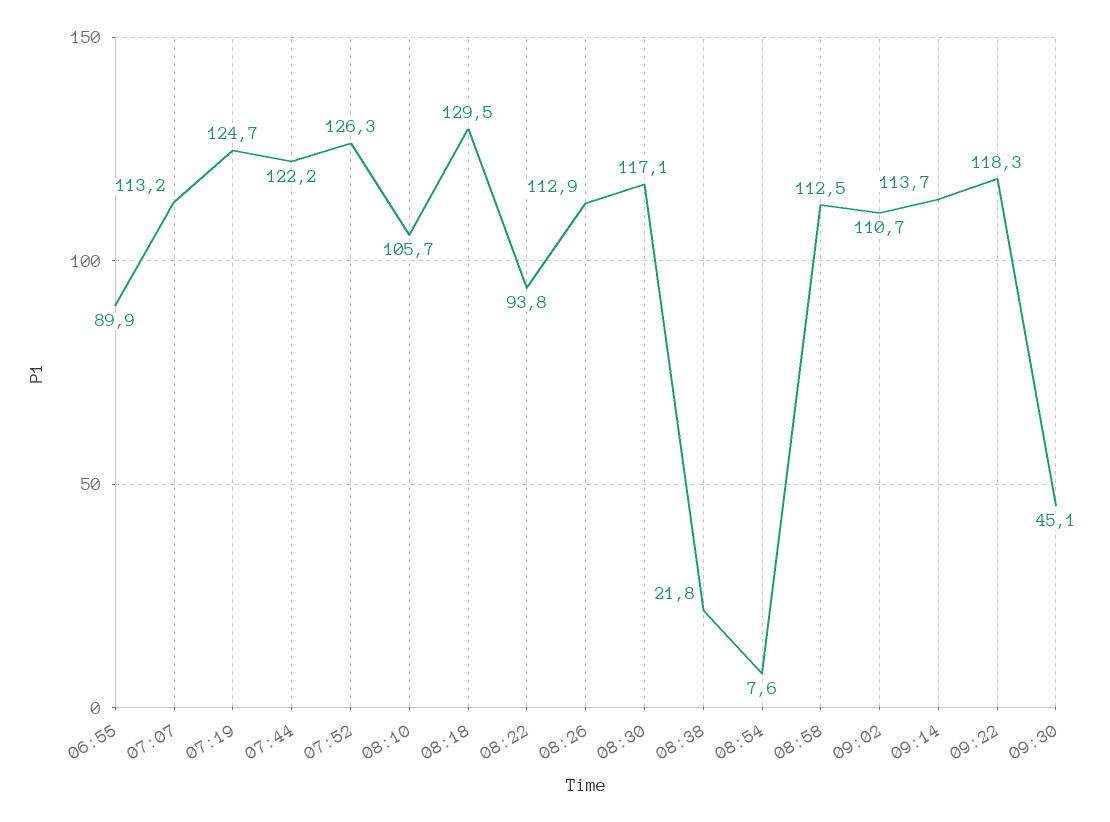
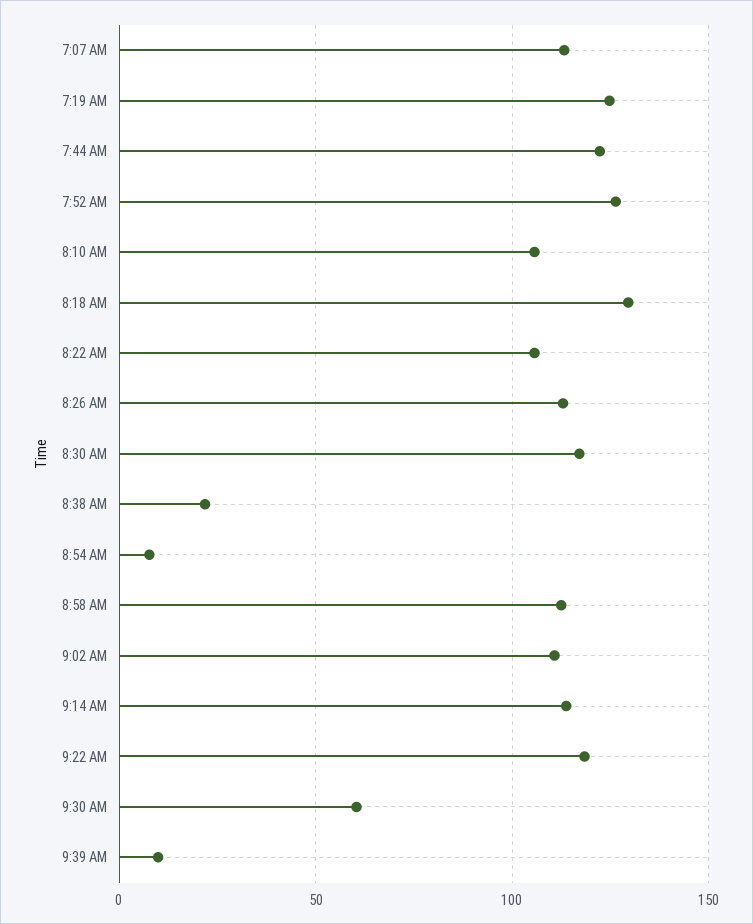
06:55: 89.9 -> none
08:22: 93.8 -> 105
09:30: 45.1 -> 60
9:39 AM: none -> 10

